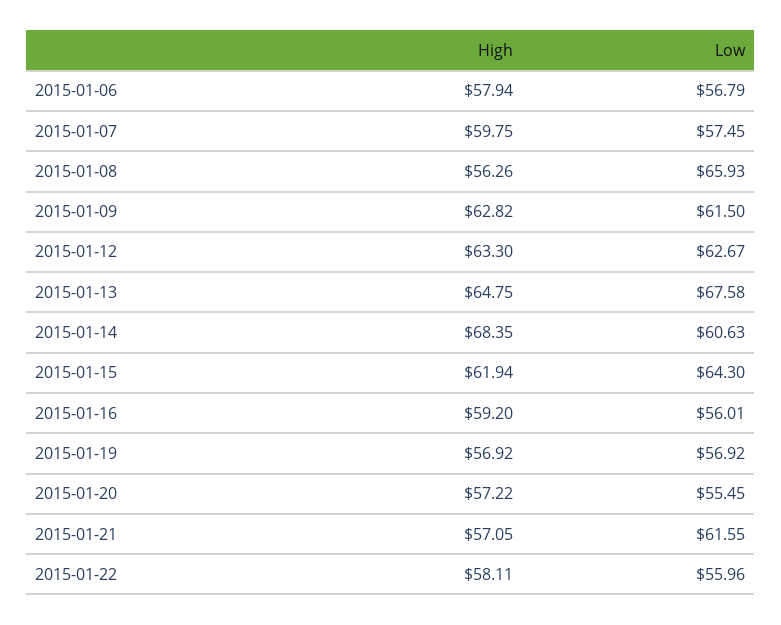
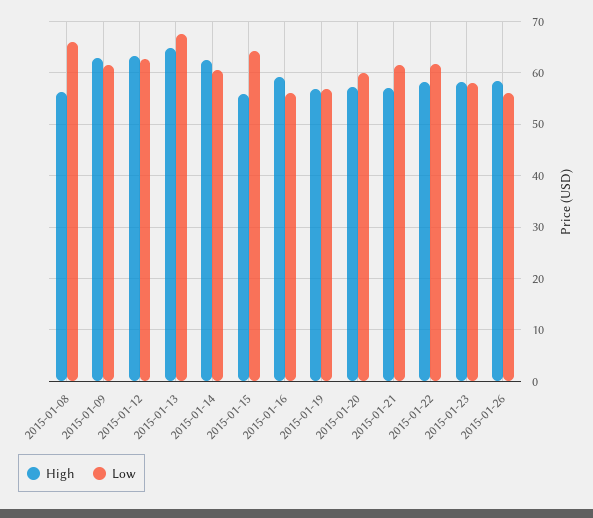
High, 2015-01-06: 57.94 -> none
Low, 2015-01-06: 56.79 -> none
High, 2015-01-07: 59.75 -> none
Low, 2015-01-07: 57.45 -> none
High, 2015-01-14: 68.35 -> 62
High, 2015-01-15: 61.94 -> 56
Low, 2015-01-20: 55.45 -> 60
Low, 2015-01-22: 55.96 -> 62
High, 2015-01-23: none -> 58
Low, 2015-01-23: none -> 58
High, 2015-01-26: none -> 58
Low, 2015-01-26: none -> 56

